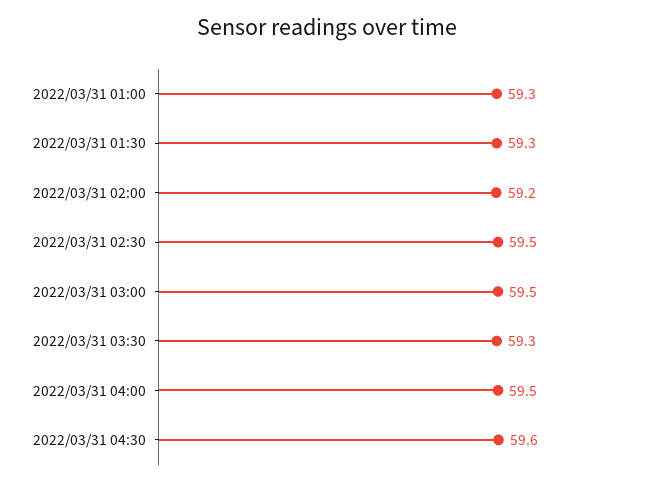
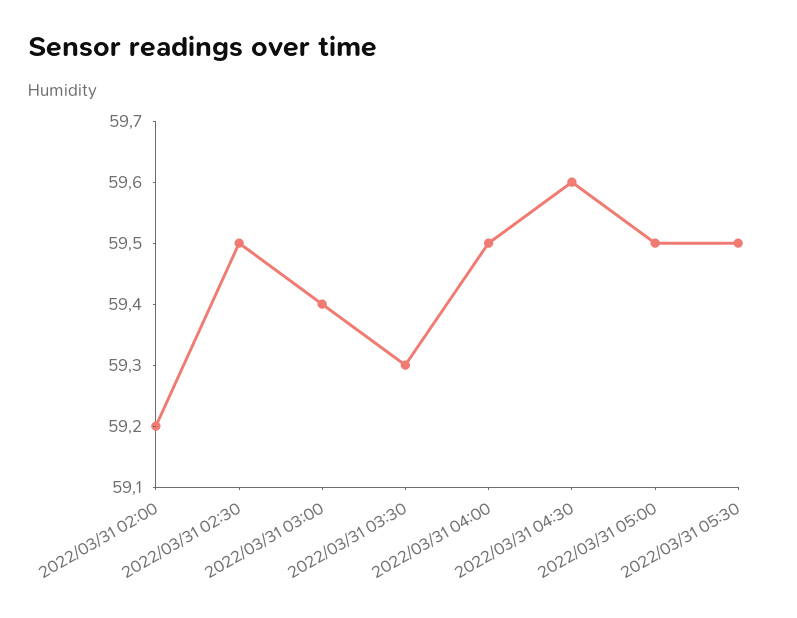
2022/03/31 01:00: 59.3 -> none
2022/03/31 01:30: 59.3 -> none
2022/03/31 03:00: 59.5 -> 59.4
2022/03/31 05:00: none -> 59.5
2022/03/31 05:30: none -> 59.5

